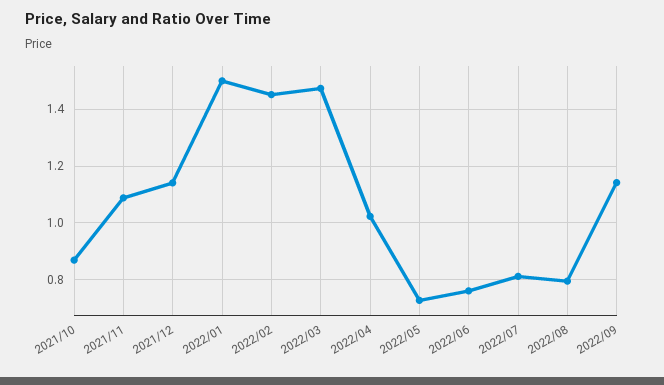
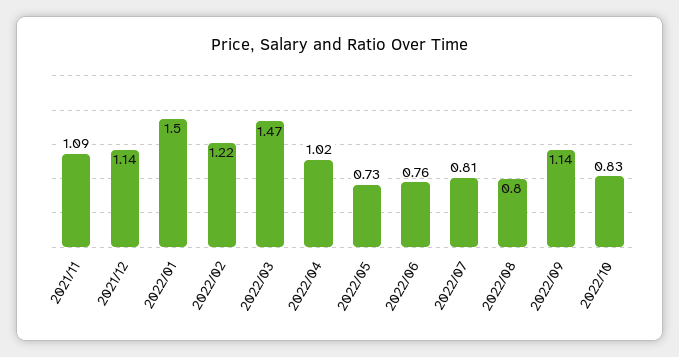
2021/10: 0.875 -> none
2022/02: 1.45 -> 1.22
2022/10: none -> 0.83

